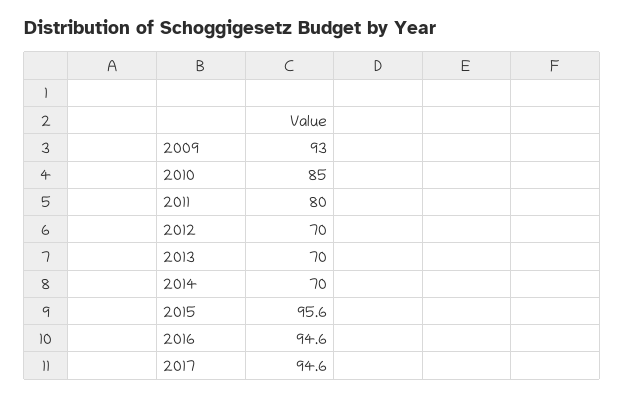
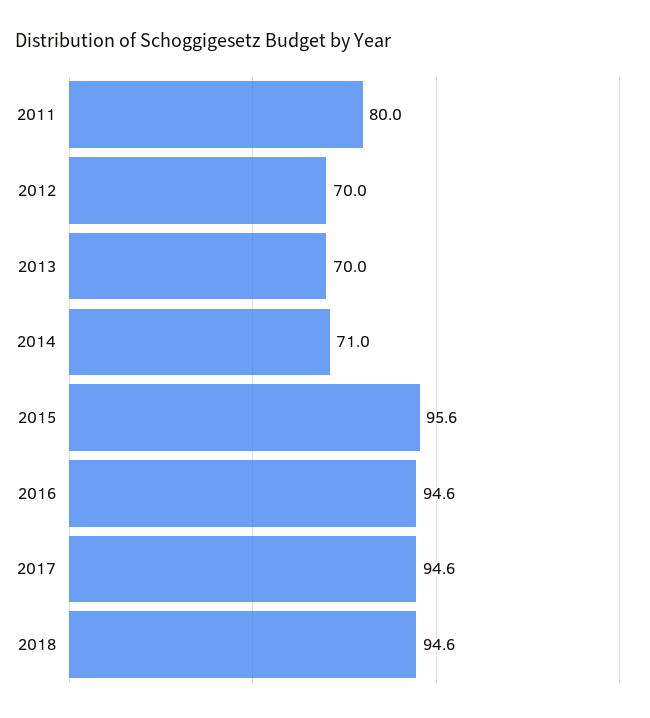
2009: 93 -> none
2010: 85 -> none
2014: 70 -> 71
2018: none -> 94.6

